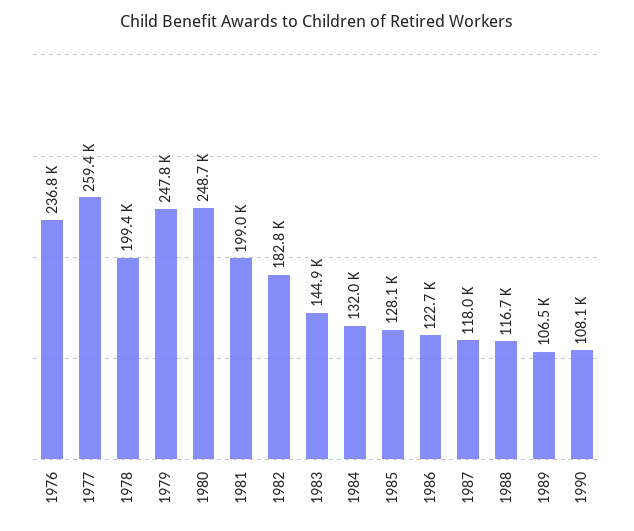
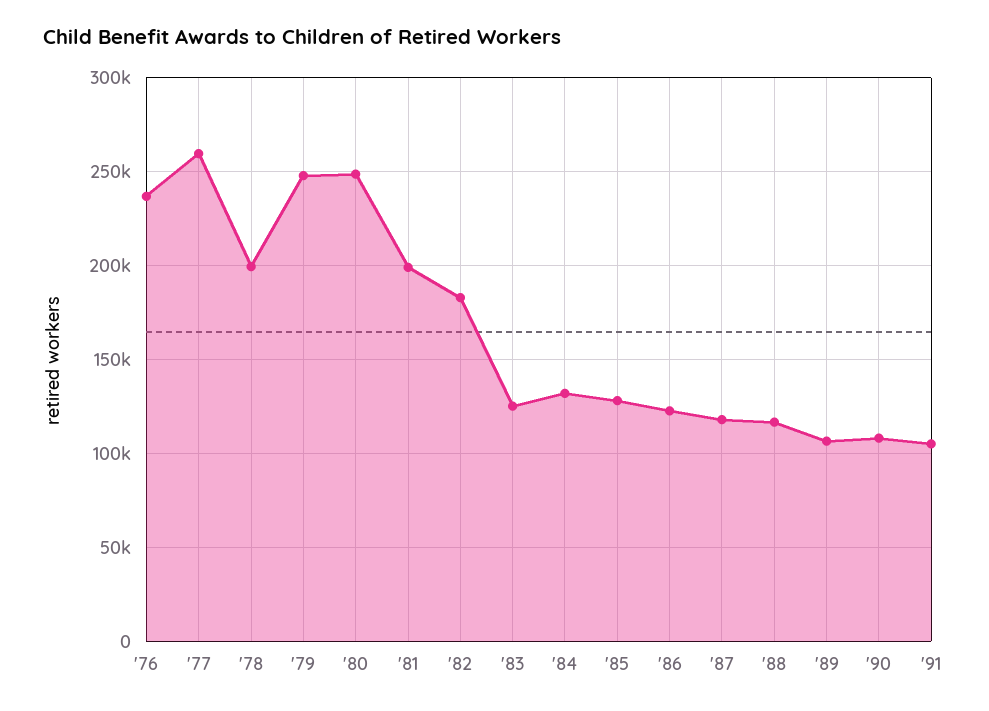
1983: 144900 -> 125000
'91: none -> 105000

